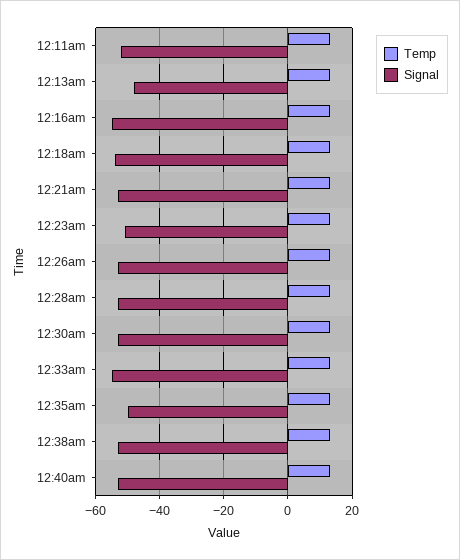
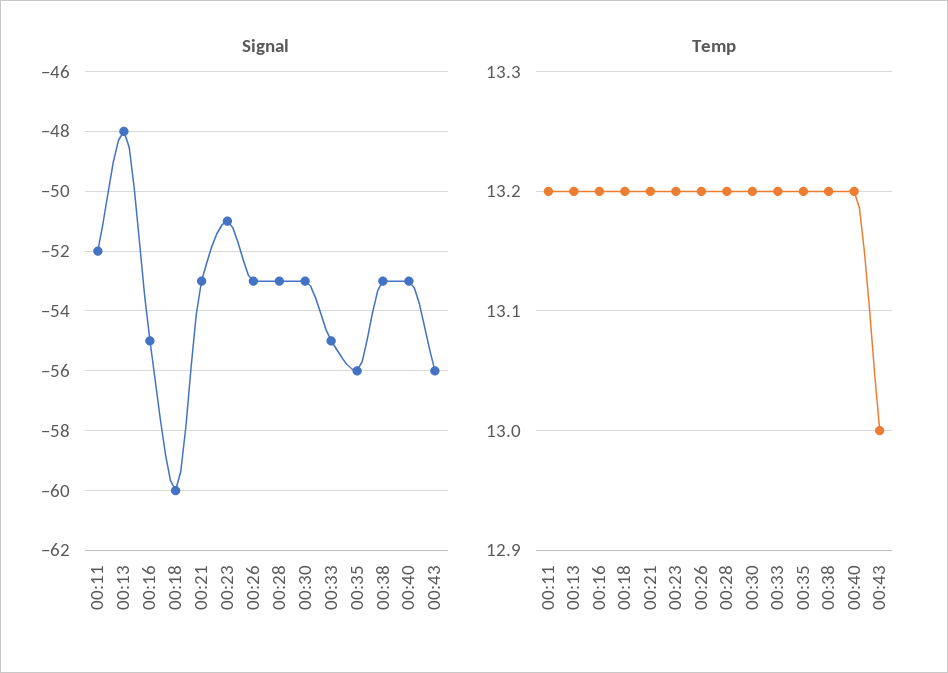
Signal, 12:18am: -54 -> -60
Signal, 12:35am: -50 -> -56
Signal, 00:43: none -> -56
Temp, 00:43: none -> 13

